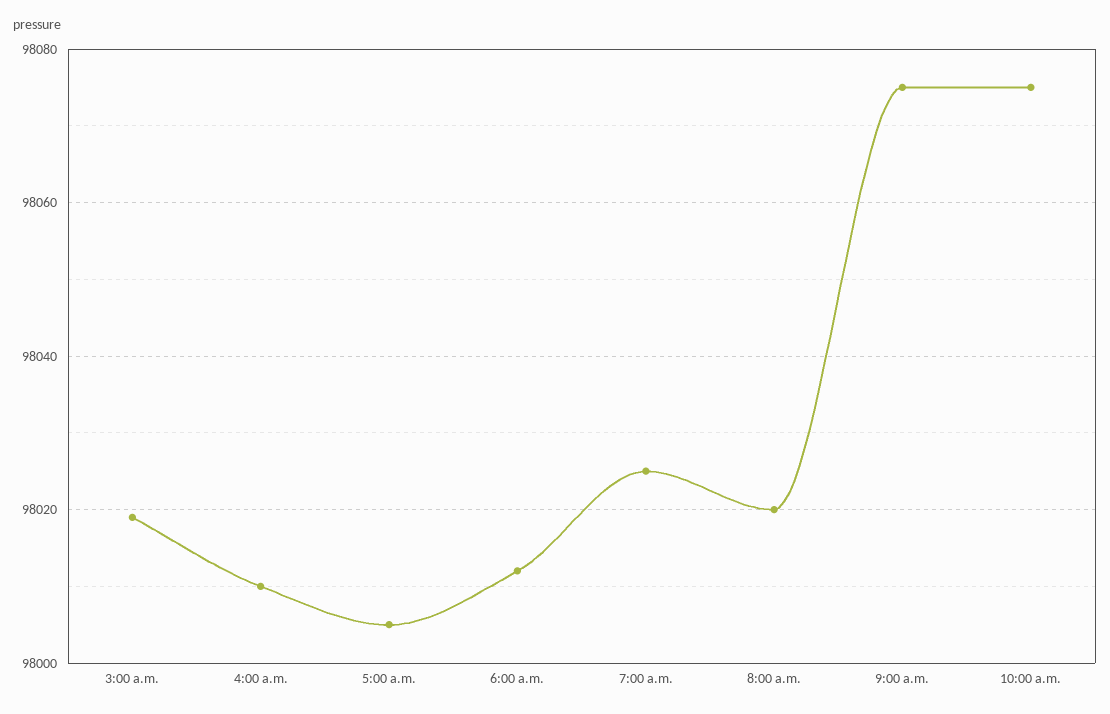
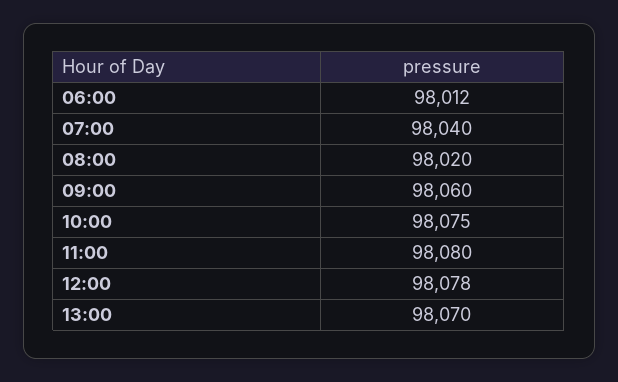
3:00 a.m.: 98020 -> none
4:00 a.m.: 98010 -> none
5:00 a.m.: 98005 -> none
7:00 a.m.: 98025 -> 98040
9:00 a.m.: 98075 -> 98060
11:00: none -> 98080
12:00: none -> 98078
13:00: none -> 98070

